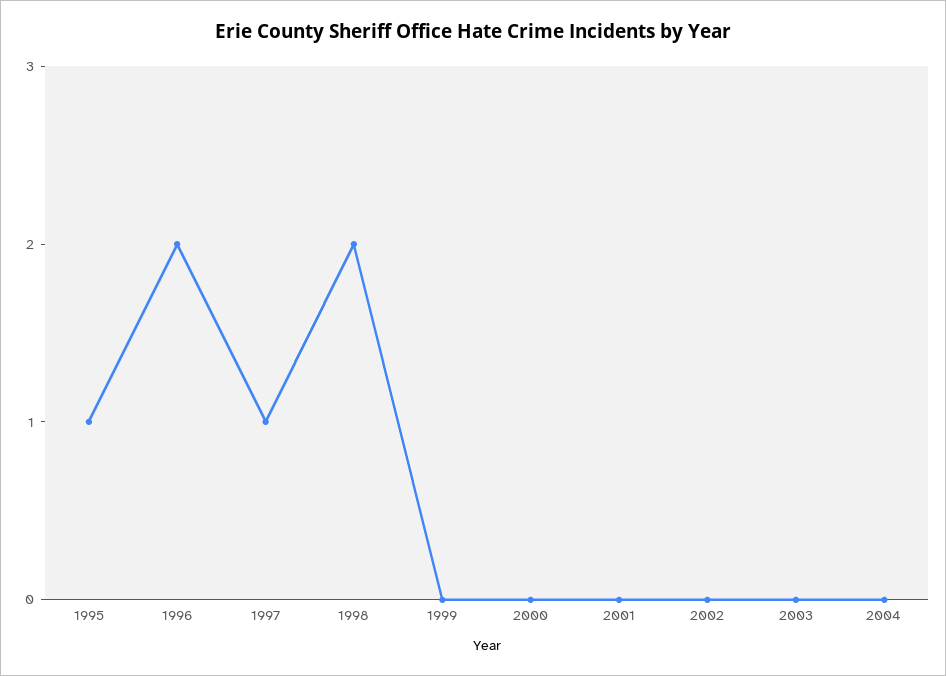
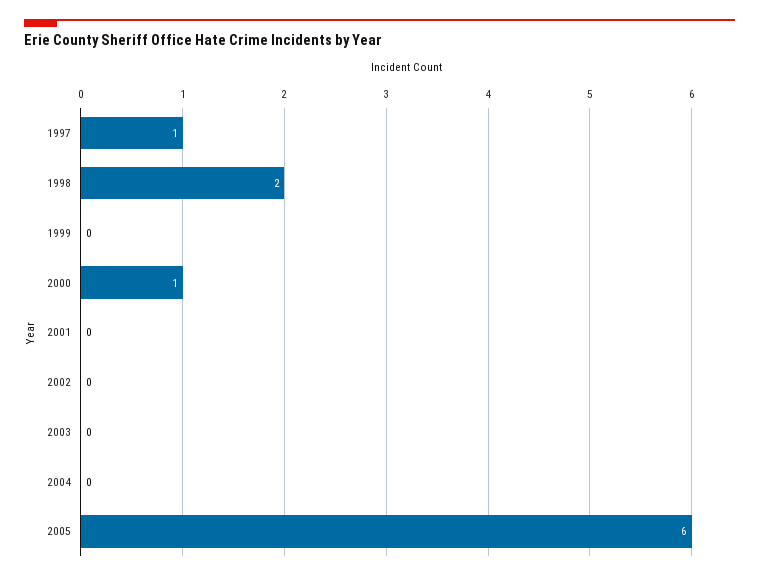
1995: 1 -> none
1996: 2 -> none
2000: 0 -> 1
2005: none -> 6

